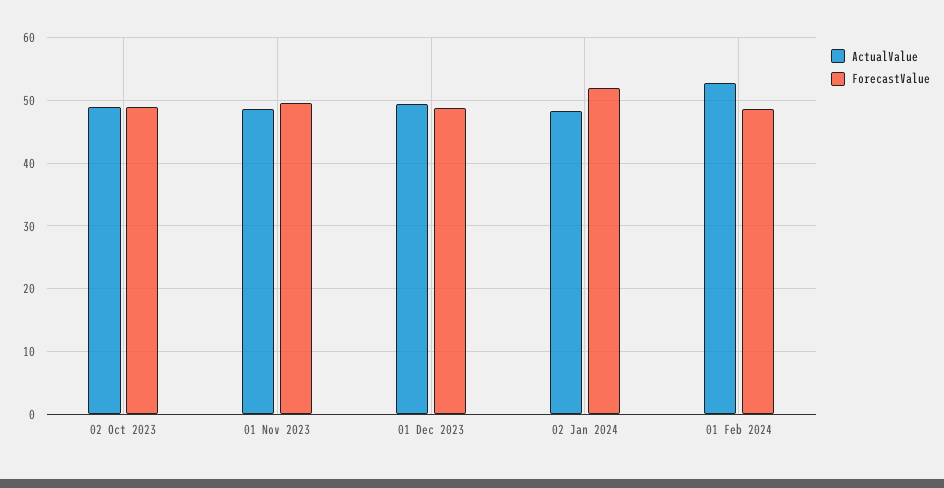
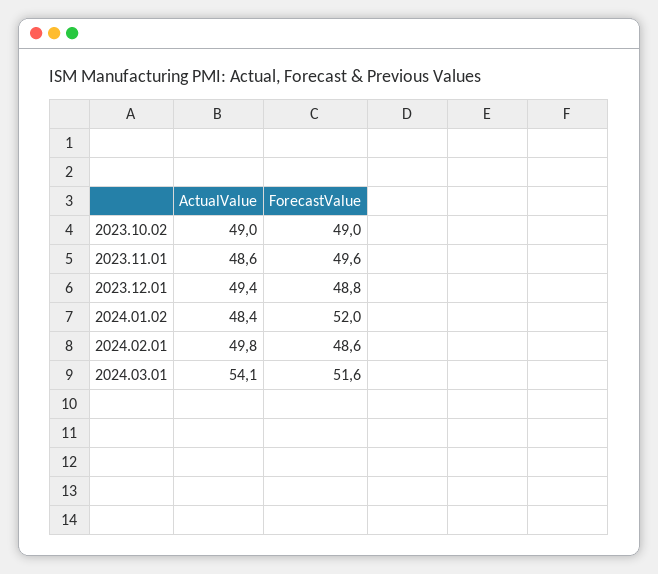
ActualValue, 01 Feb 2024: 53 -> 49.8
ActualValue, 2024.03.01: none -> 54.1
ForecastValue, 2024.03.01: none -> 51.6

